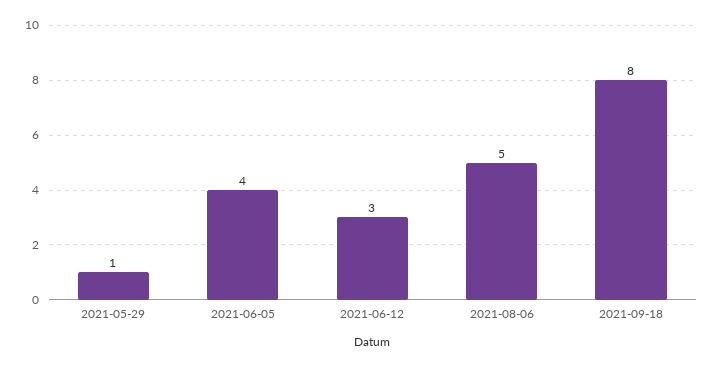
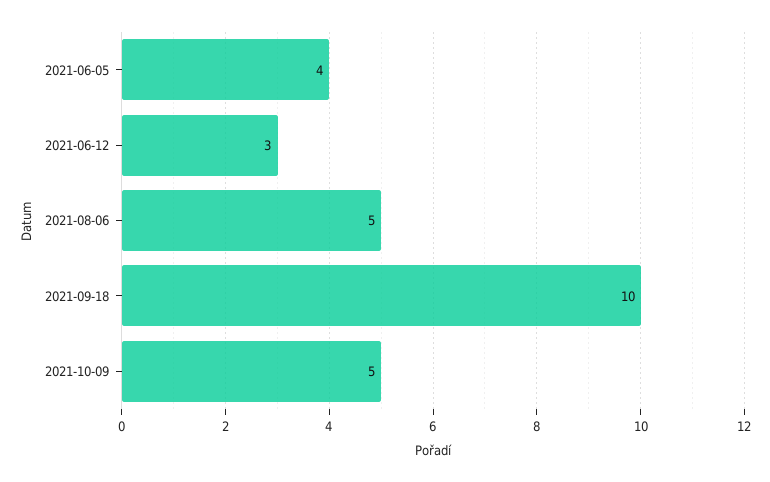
2021-05-29: 1 -> none
2021-09-18: 8 -> 10
2021-10-09: none -> 5

